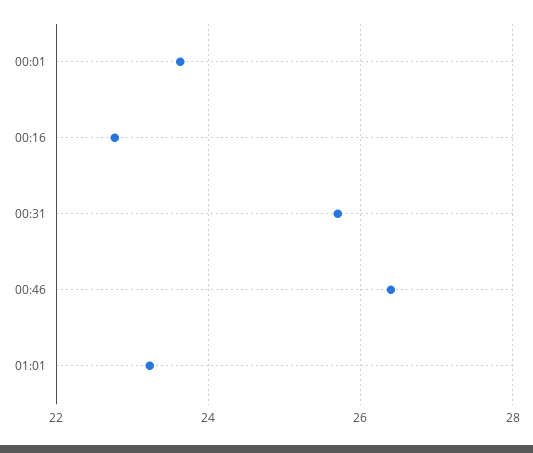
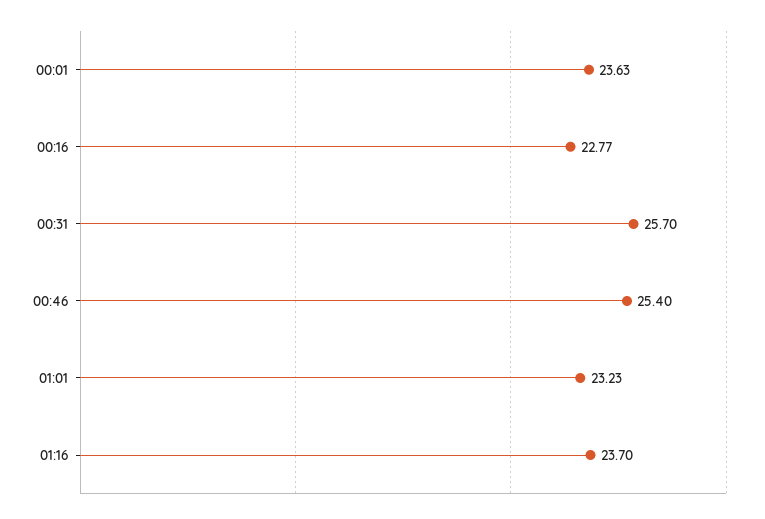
00:46: 26.4 -> 25.4
01:16: none -> 23.7

